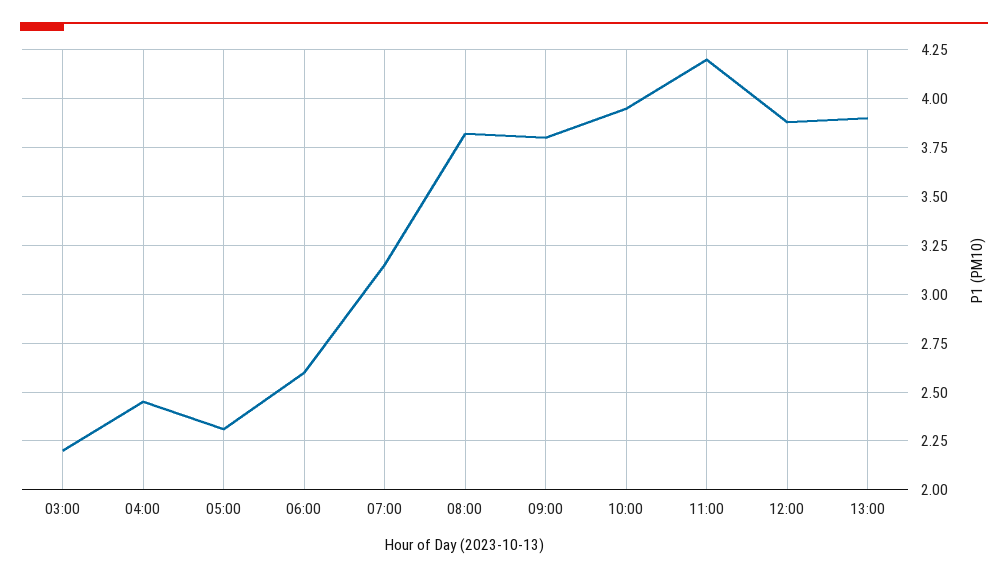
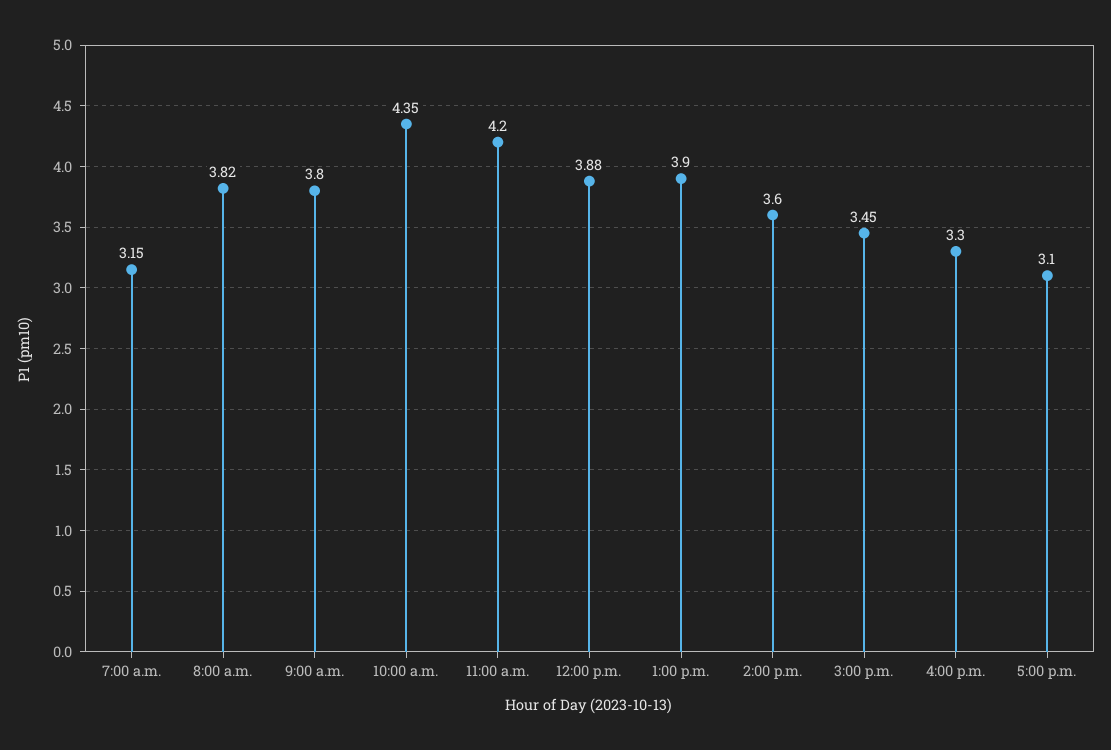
03:00: 2.2 -> none
04:00: 2.45 -> none
05:00: 2.3 -> none
06:00: 2.6 -> none
10:00: 3.95 -> 4.35
2:00 p.m.: none -> 3.6
3:00 p.m.: none -> 3.45
4:00 p.m.: none -> 3.3
5:00 p.m.: none -> 3.1

